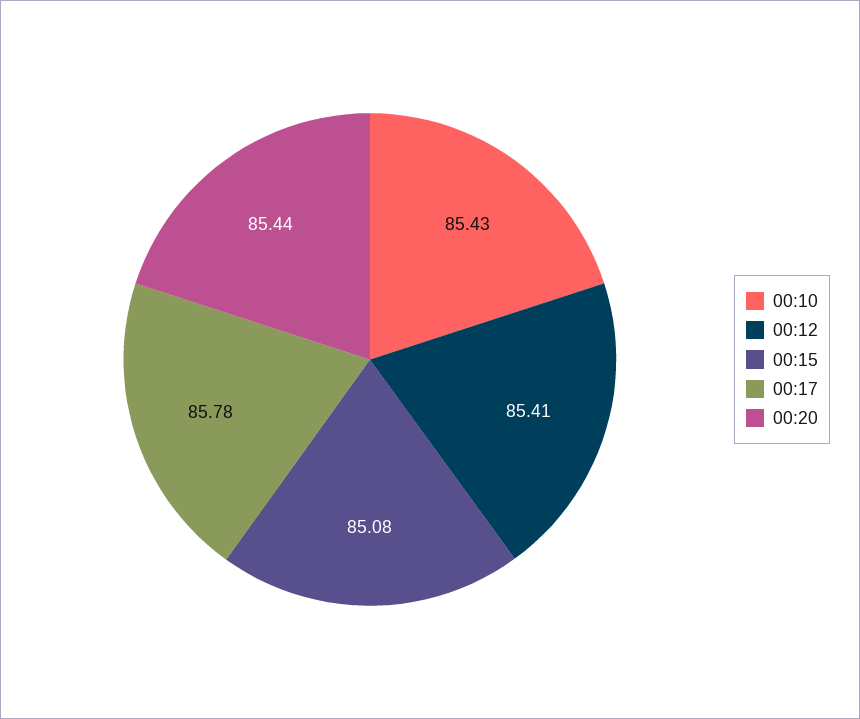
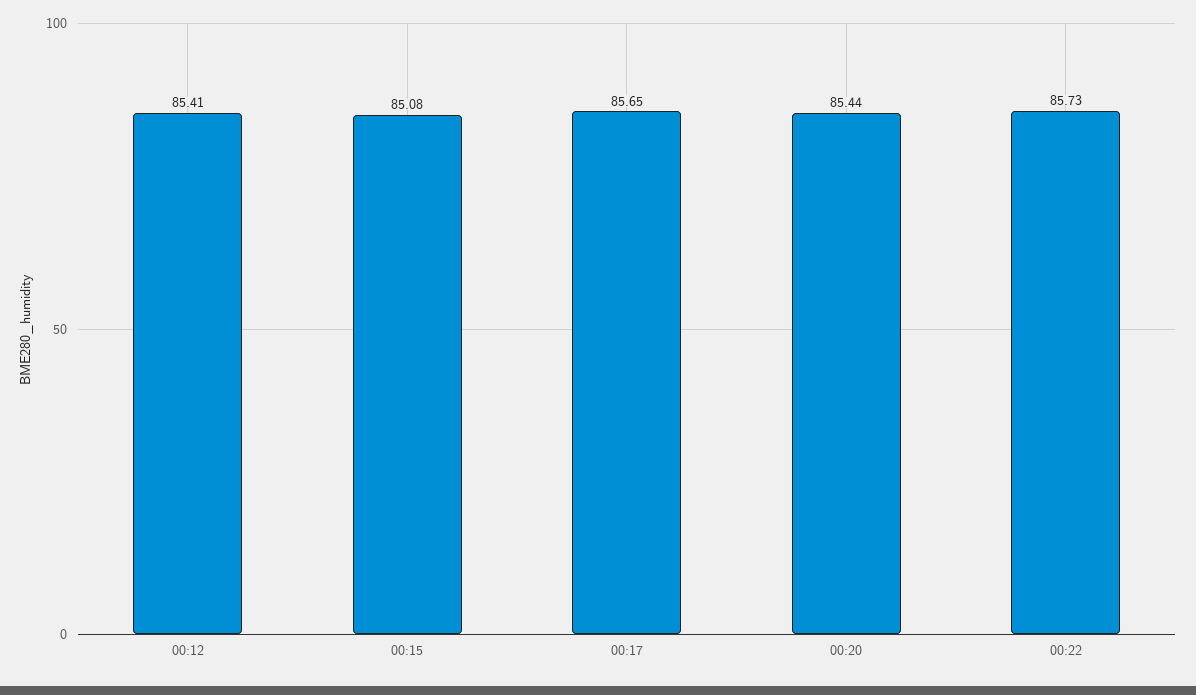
00:10: 85.43 -> none
00:17: 85.78 -> 85.65
00:22: none -> 85.73

